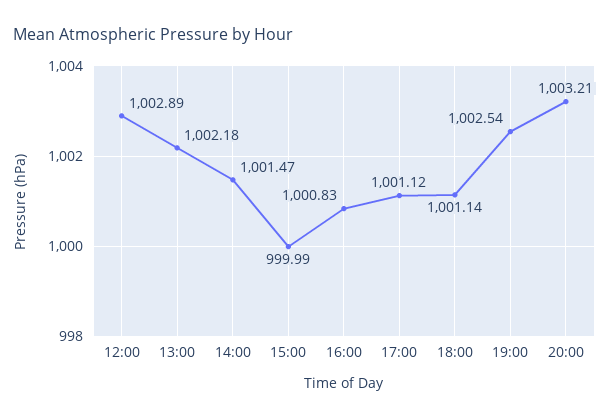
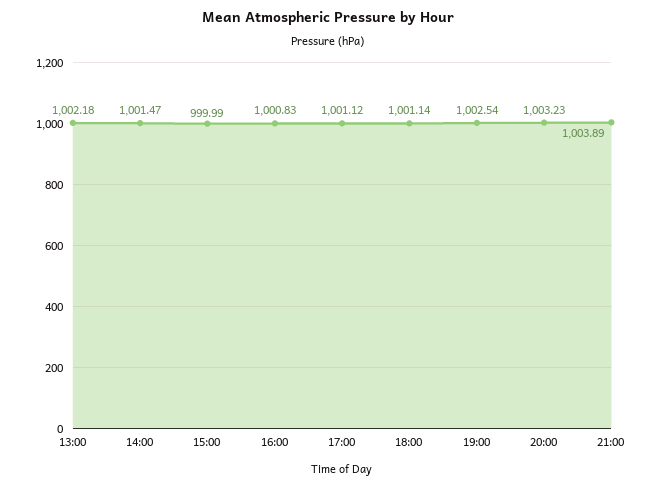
12:00: 1002.89 -> none
20:00: 1003.21 -> 1003.23
21:00: none -> 1003.89

